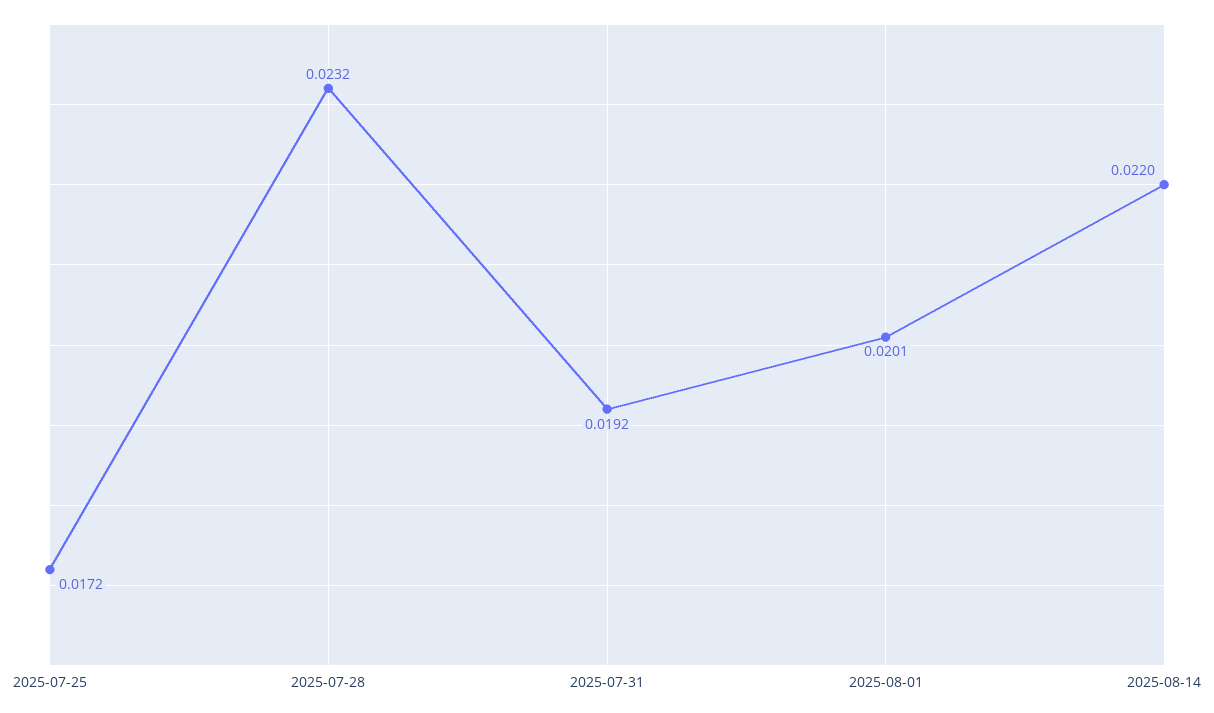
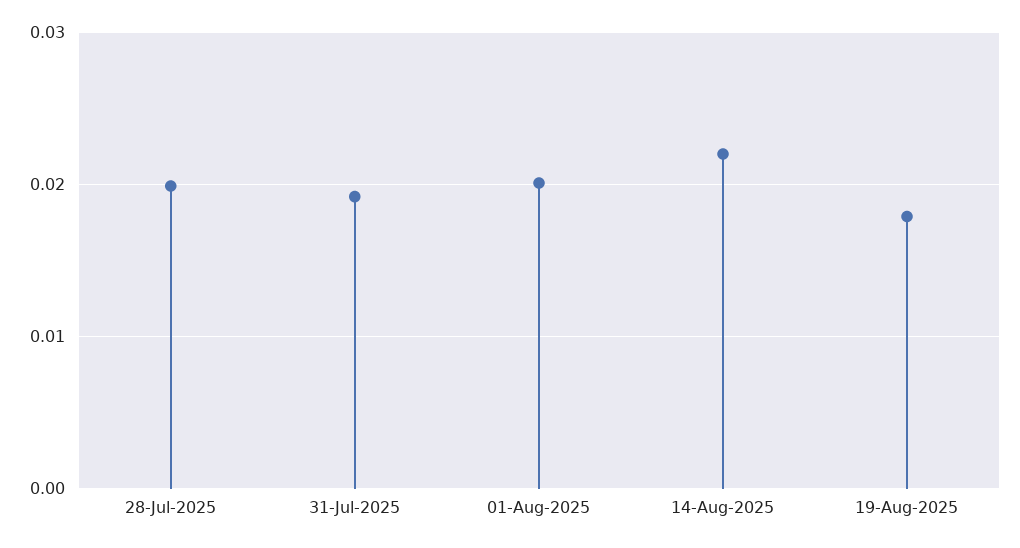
2025-07-25: 0.0172 -> none
2025-07-28: 0.0232 -> 0.02
19-Aug-2025: none -> 0.018

